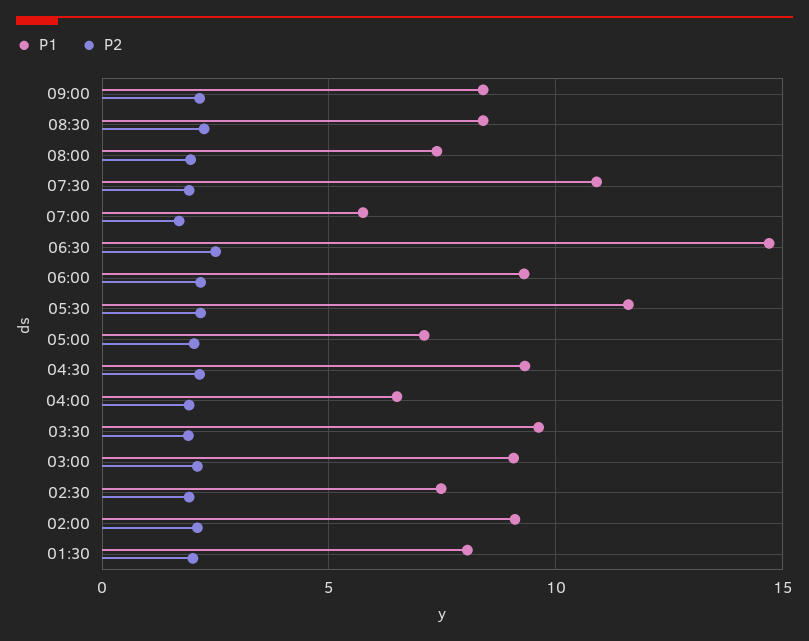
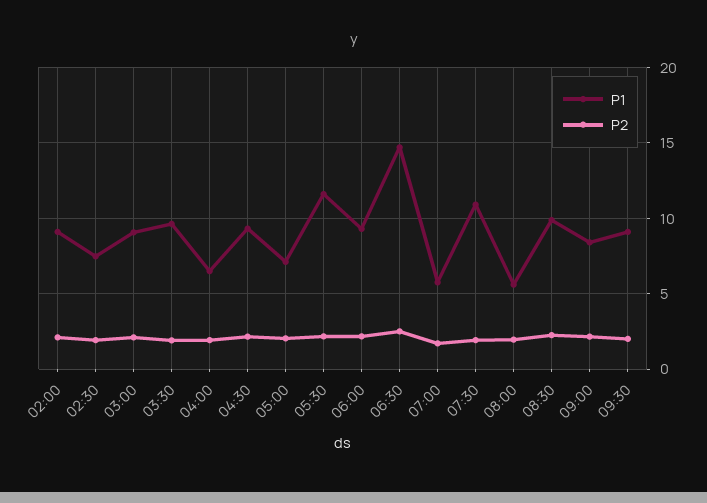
P1, 08:30: 8.5 -> 10
P1, 08:00: 7.5 -> 5.5
P1, 01:30: 8 -> none
P2, 01:30: 2 -> none
P1, 09:30: none -> 9
P2, 09:30: none -> 2

